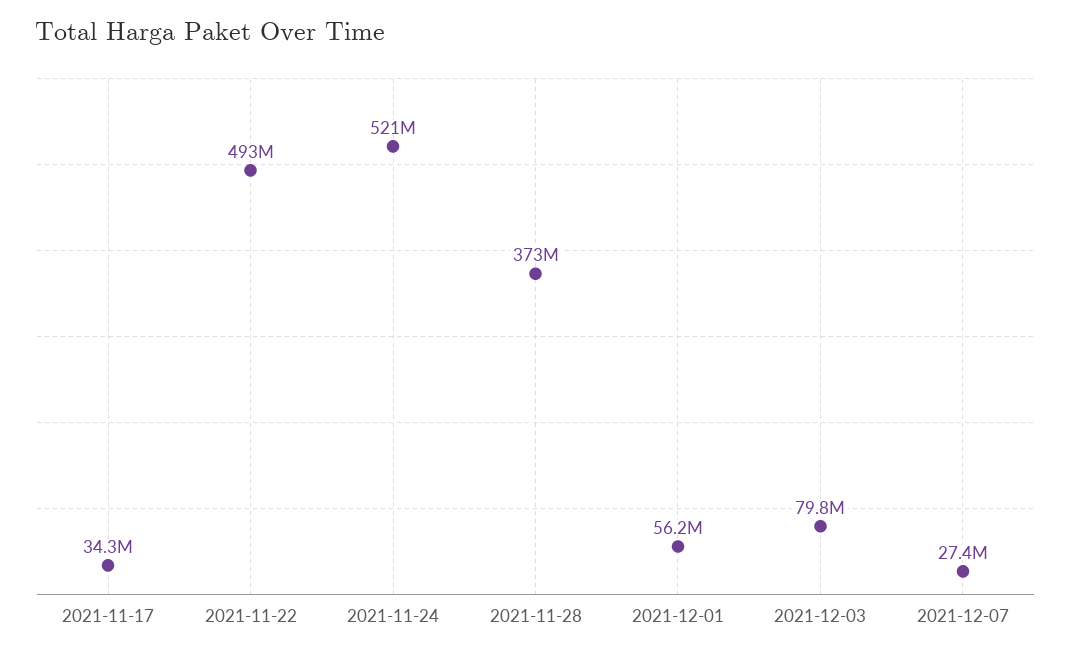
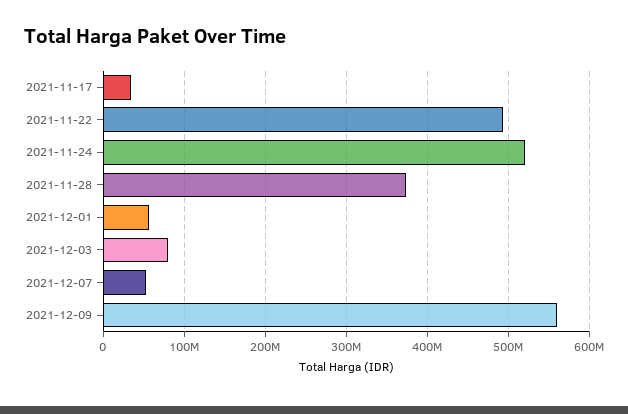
2021-12-07: 27400000 -> 50000000
2021-12-09: none -> 560000000

